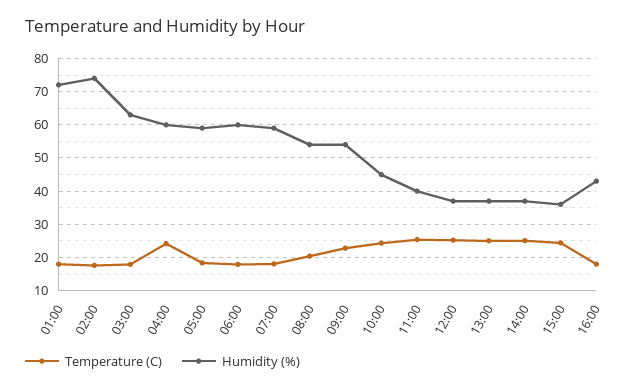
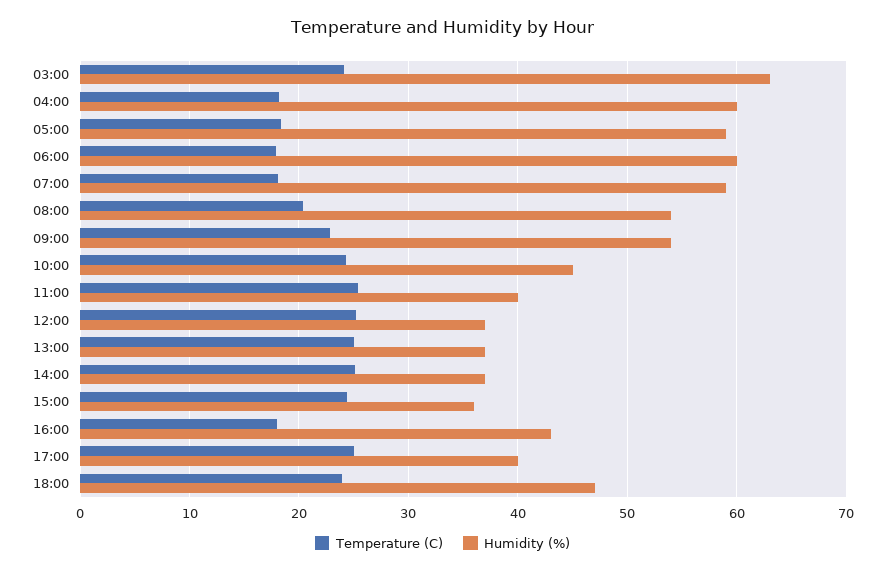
Temperature (C), 01:00: 18 -> none
Humidity (%), 01:00: 72 -> none
Temperature (C), 02:00: 18 -> none
Humidity (%), 02:00: 74 -> none
Temperature (C), 03:00: 18 -> 24
Temperature (C), 04:00: 24 -> 18
Temperature (C), 17:00: none -> 25
Humidity (%), 17:00: none -> 40
Temperature (C), 18:00: none -> 24
Humidity (%), 18:00: none -> 47

